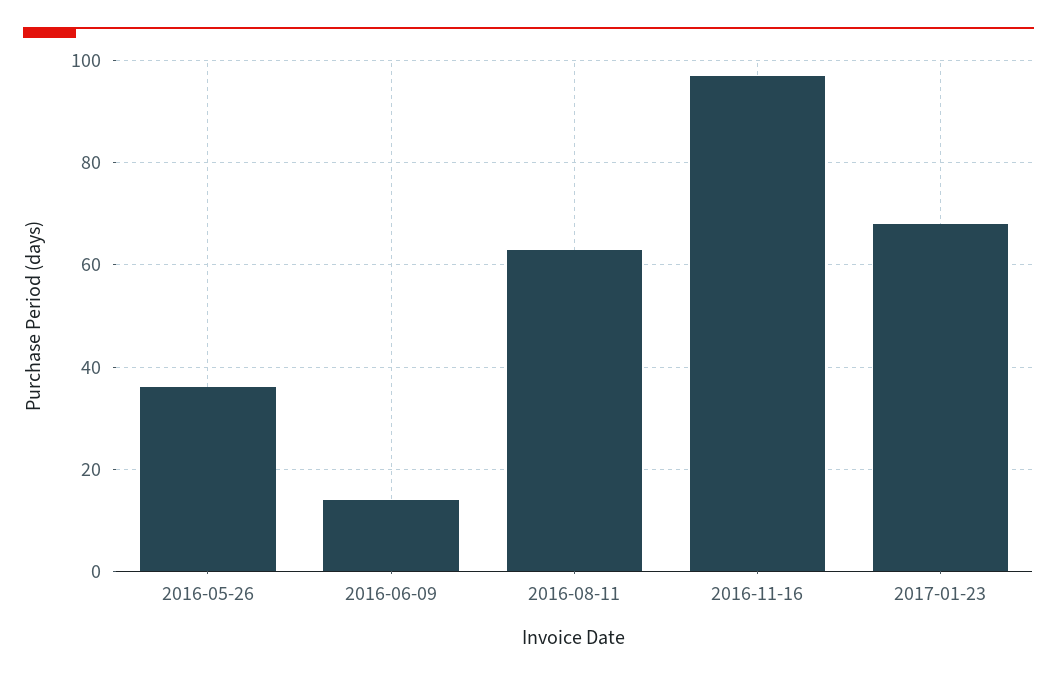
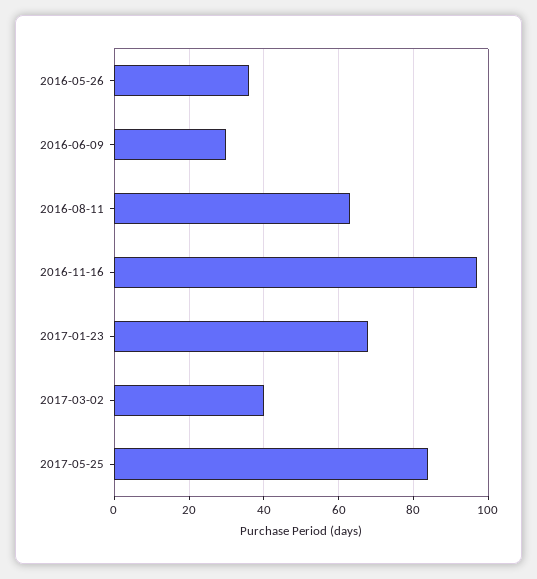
2016-06-09: 15 -> 30
2017-03-02: none -> 40
2017-05-25: none -> 85

